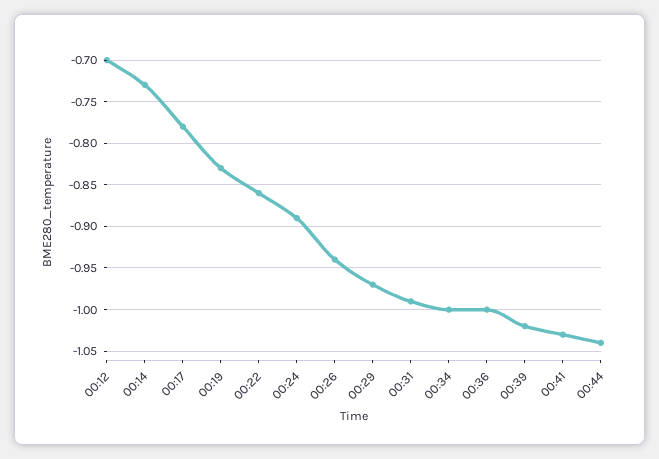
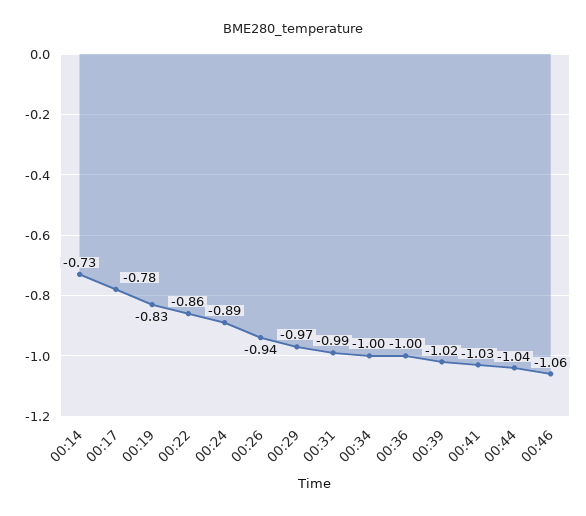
00:12: -0.7 -> none
00:46: none -> -1.06

